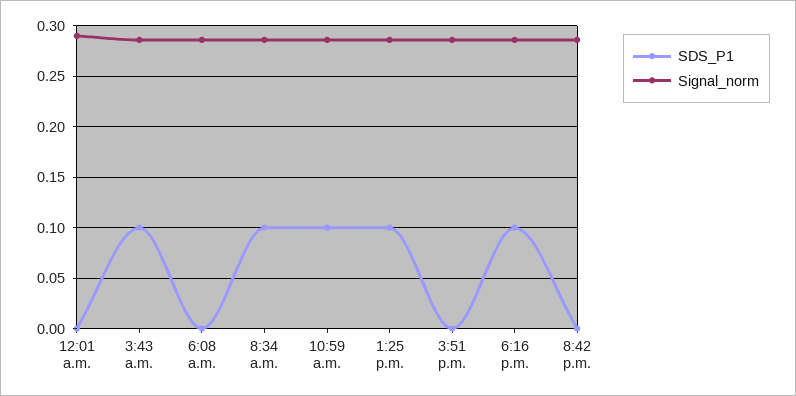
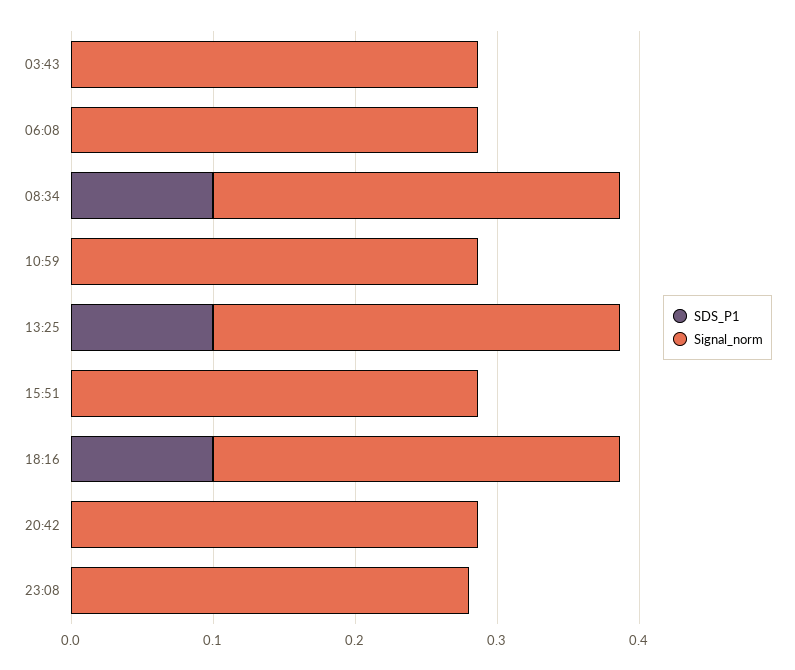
SDS_P1, 12:01 a.m.: 0 -> none
Signal_norm, 12:01 a.m.: 0.29 -> none
SDS_P1, 3:43 a.m.: 0.1 -> 0
SDS_P1, 10:59 a.m.: 0.1 -> 0
SDS_P1, 23:08: none -> 0
Signal_norm, 23:08: none -> 0.28

